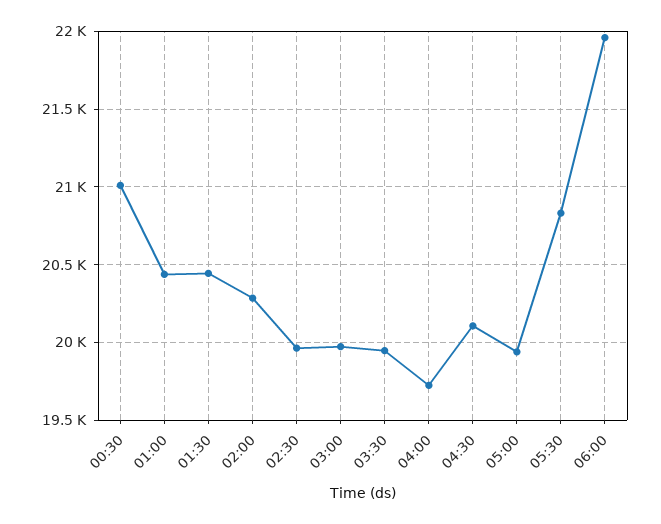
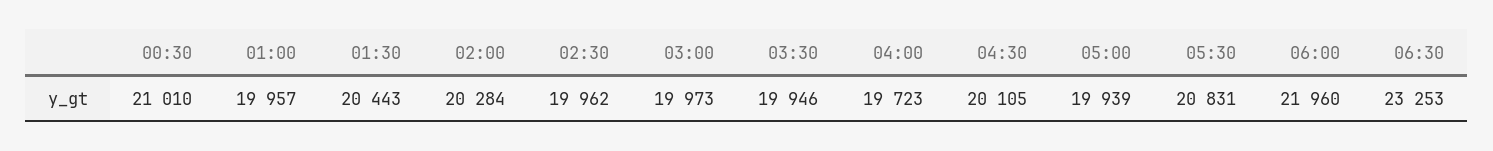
01:00: 20450 -> 19957
06:30: none -> 23253

